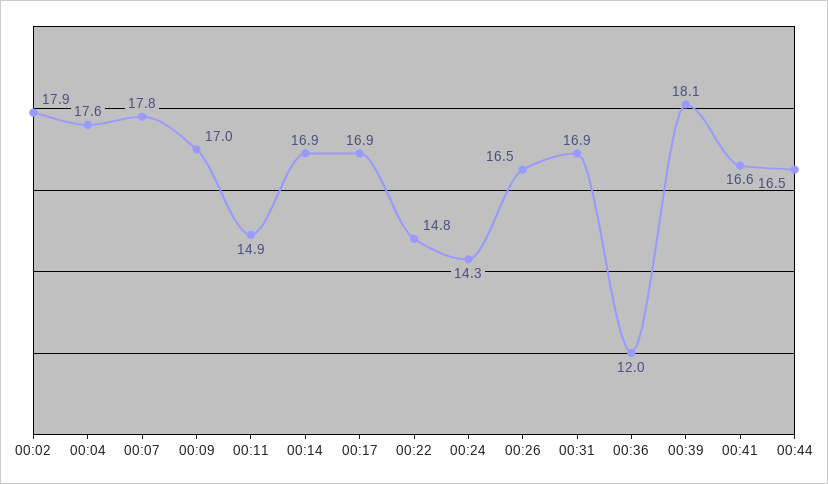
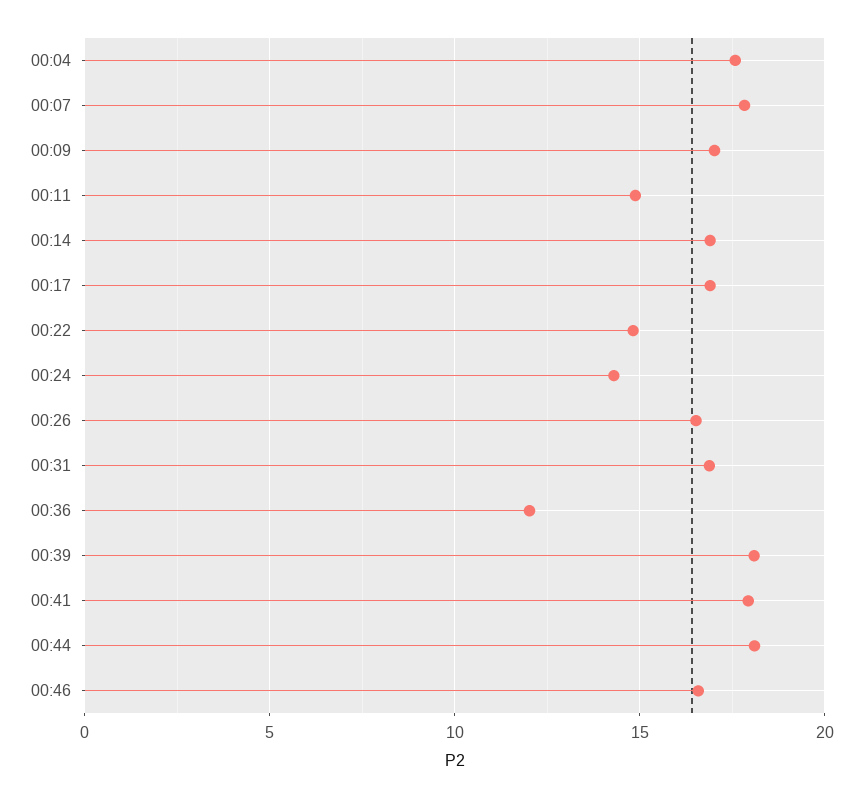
00:02: 17.9 -> none
00:41: 16.6 -> 18
00:44: 16.5 -> 18
00:46: none -> 16.5

